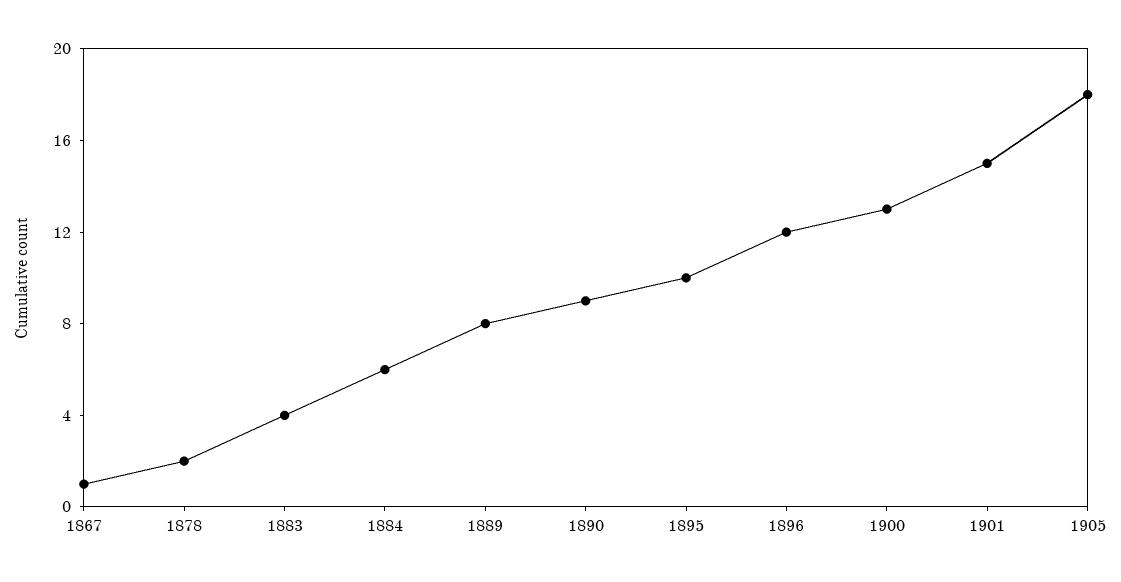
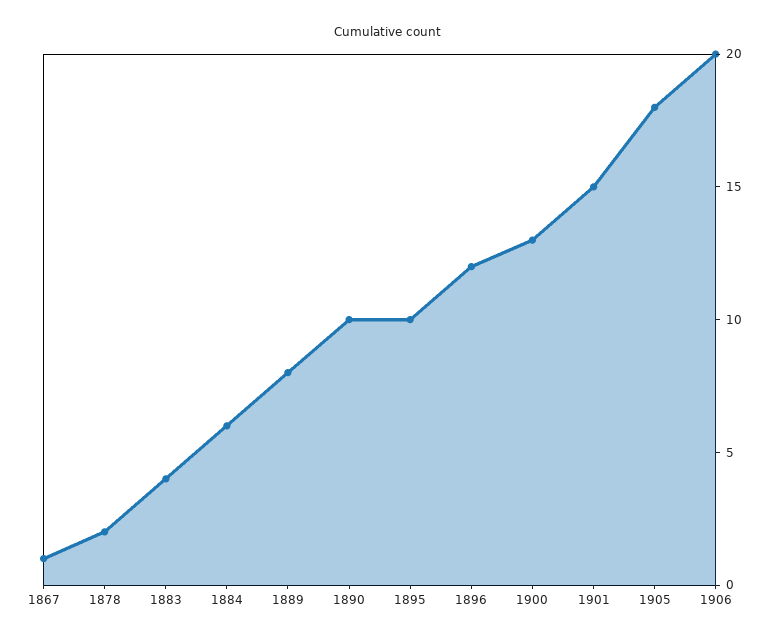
1890: 9 -> 10
1906: none -> 20

